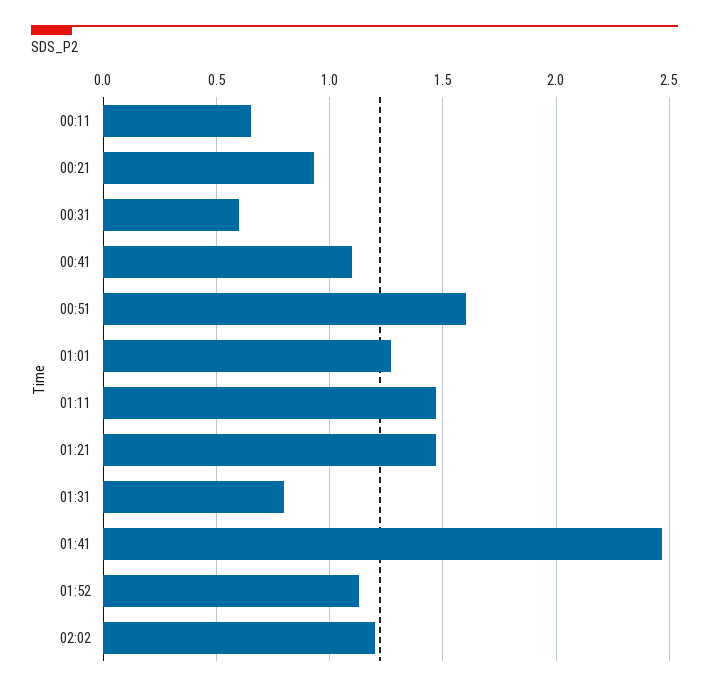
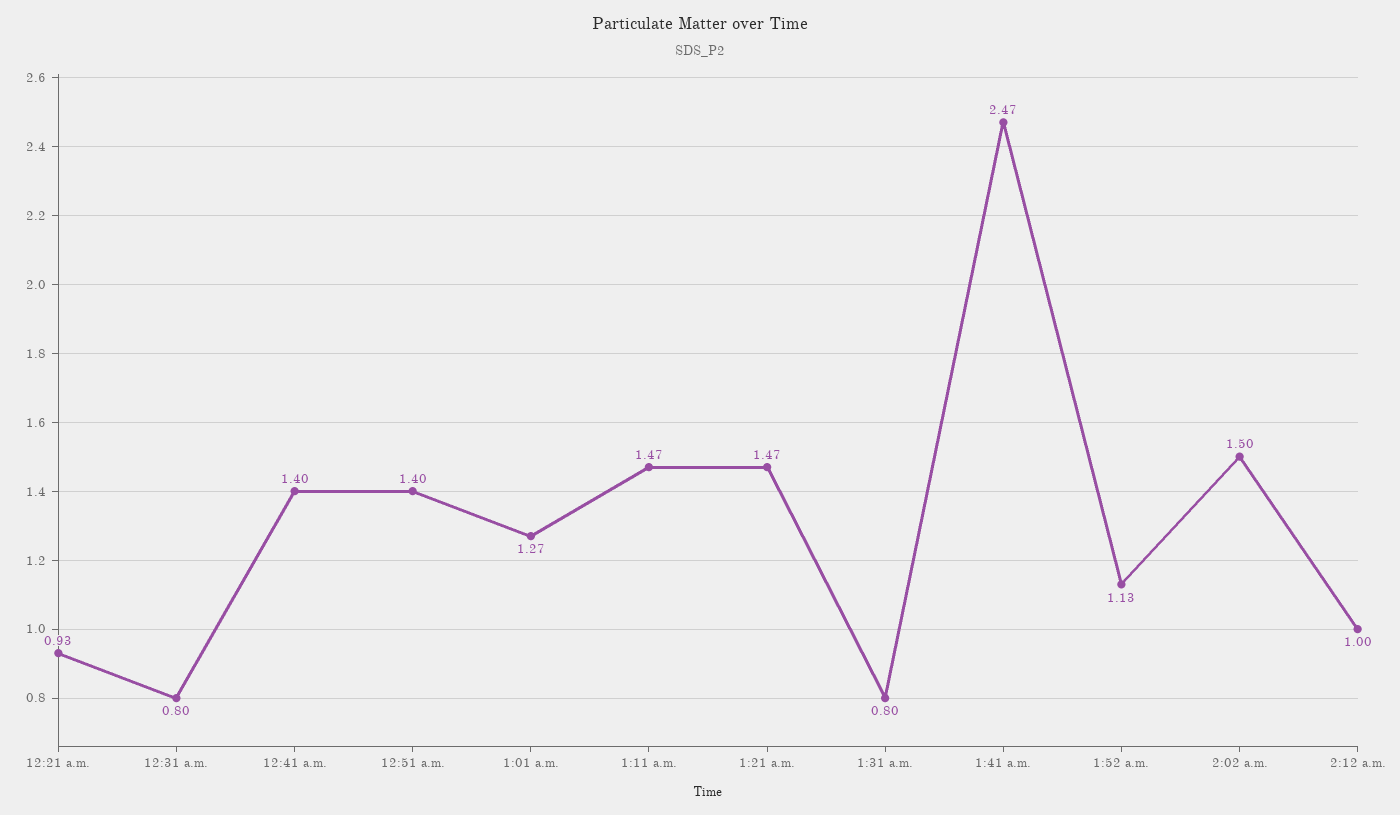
00:11: 0.65 -> none
00:31: 0.6 -> 0.8
00:41: 1.1 -> 1.4
00:51: 1.6 -> 1.4
02:02: 1.2 -> 1.5
2:12 a.m.: none -> 1

